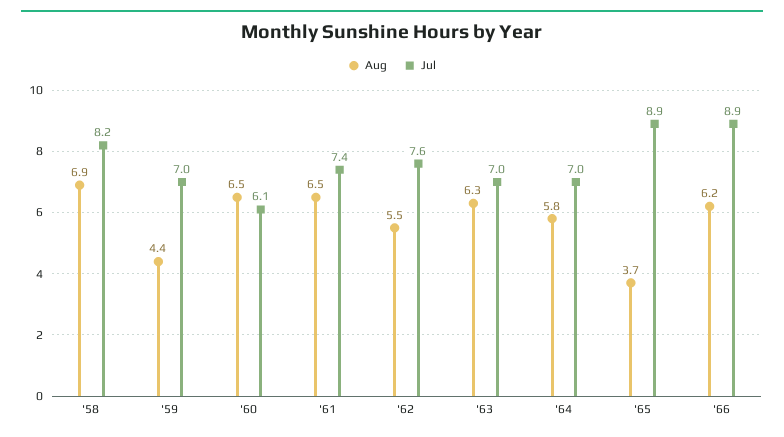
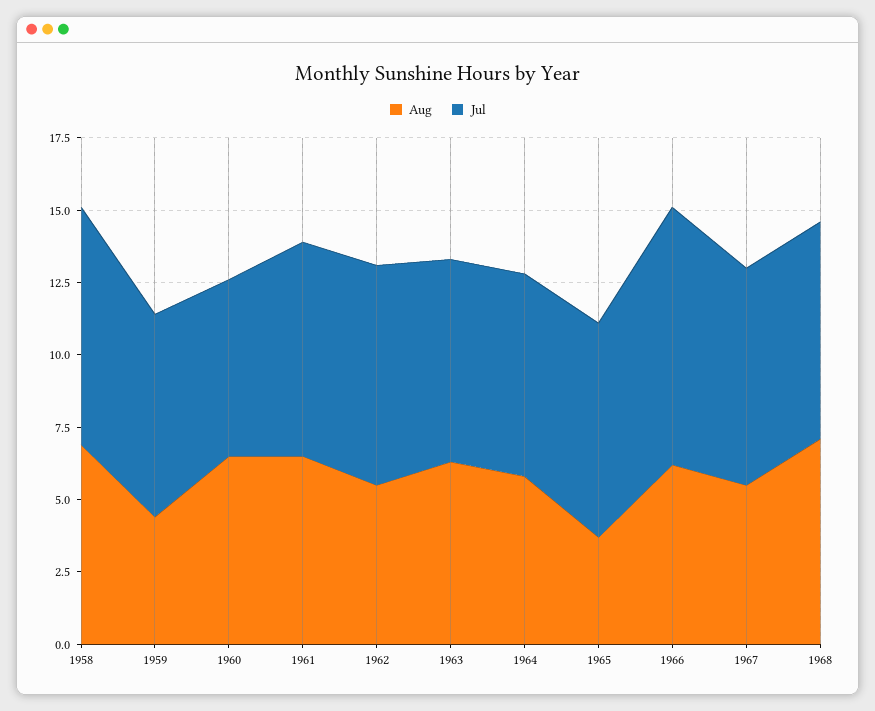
Jul, '65: 8.9 -> 7.5
Aug, 1967: none -> 5.5
Jul, 1967: none -> 7.5
Aug, 1968: none -> 7
Jul, 1968: none -> 7.5

